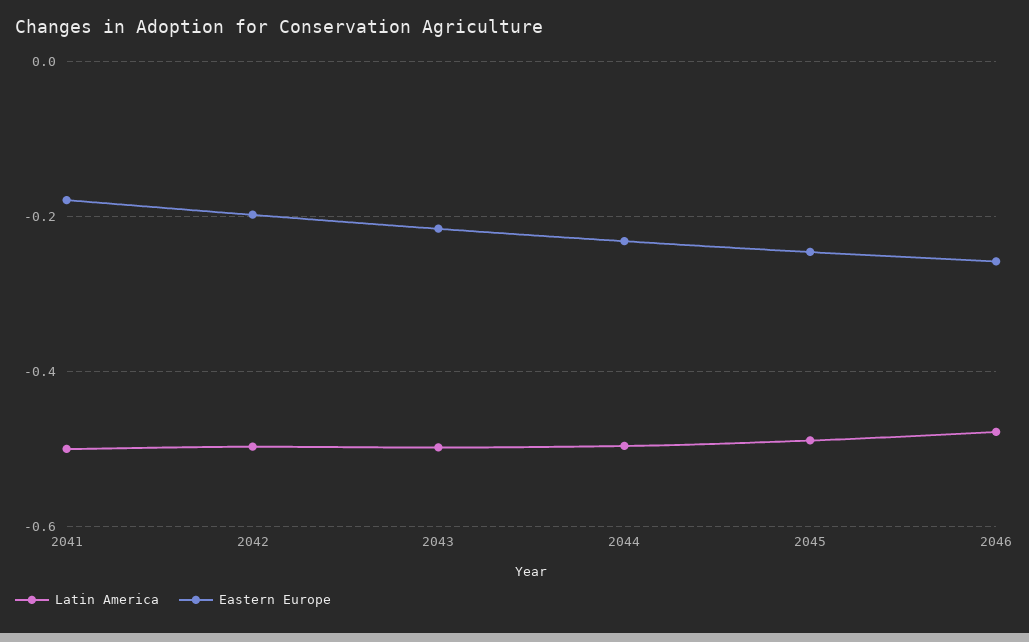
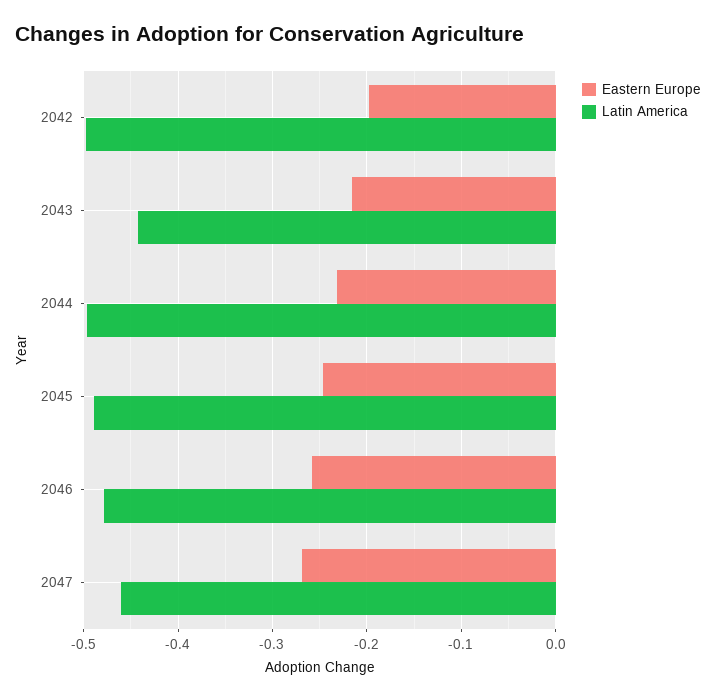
Latin America, 2041: -0.5 -> none
Eastern Europe, 2041: -0.18 -> none
Latin America, 2043: -0.5 -> -0.44
Eastern Europe, 2047: none -> -0.27
Latin America, 2047: none -> -0.46

